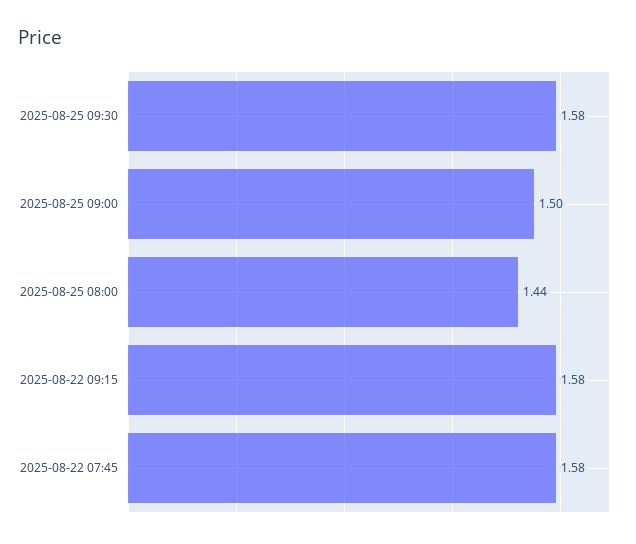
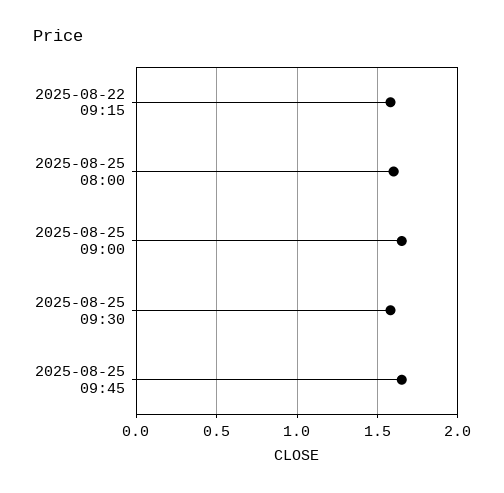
2025-08-25 09:00: 1.5 -> 1.65
2025-08-25 08:00: 1.44 -> 1.6
2025-08-22 07:45: 1.58 -> none
2025-08-25 09:45: none -> 1.65

